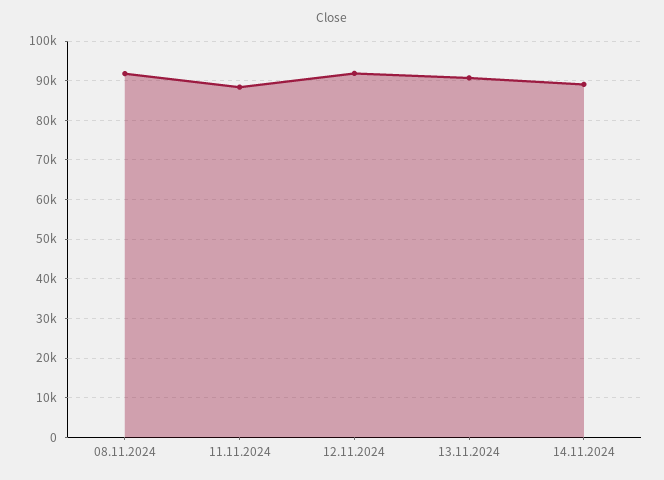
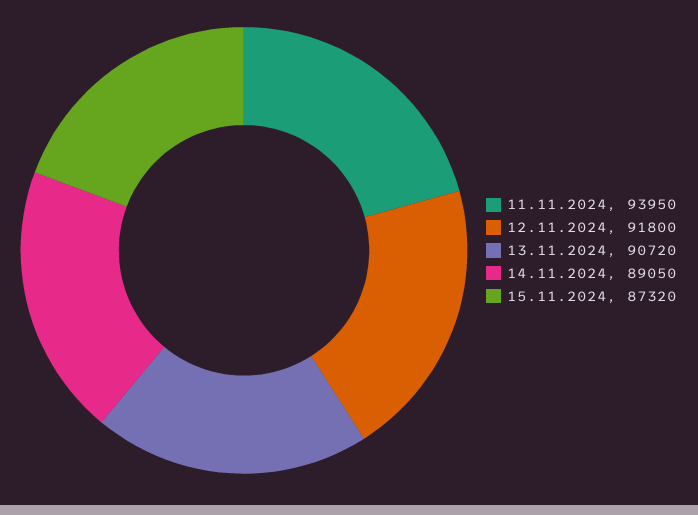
08.11.2024: 92000 -> none
11.11.2024: 88000 -> 93950
15.11.2024: none -> 87320

